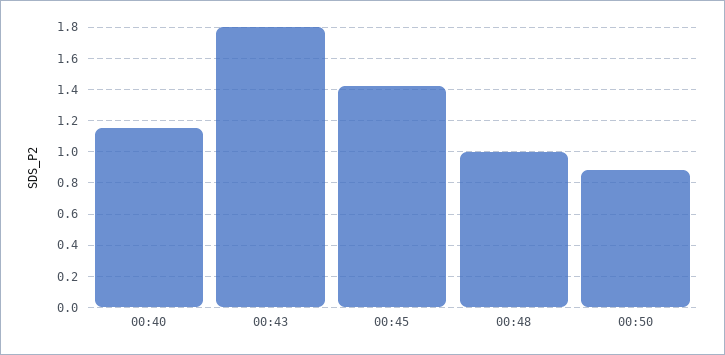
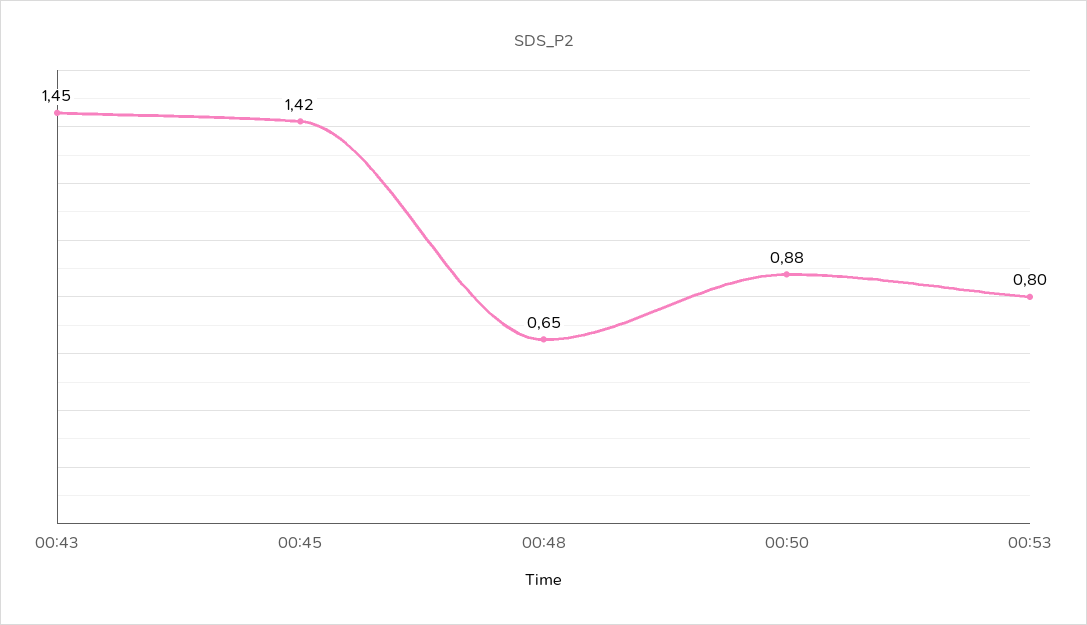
00:40: 1.15 -> none
00:43: 1.8 -> 1.45
00:48: 1 -> 0.65
00:53: none -> 0.8

